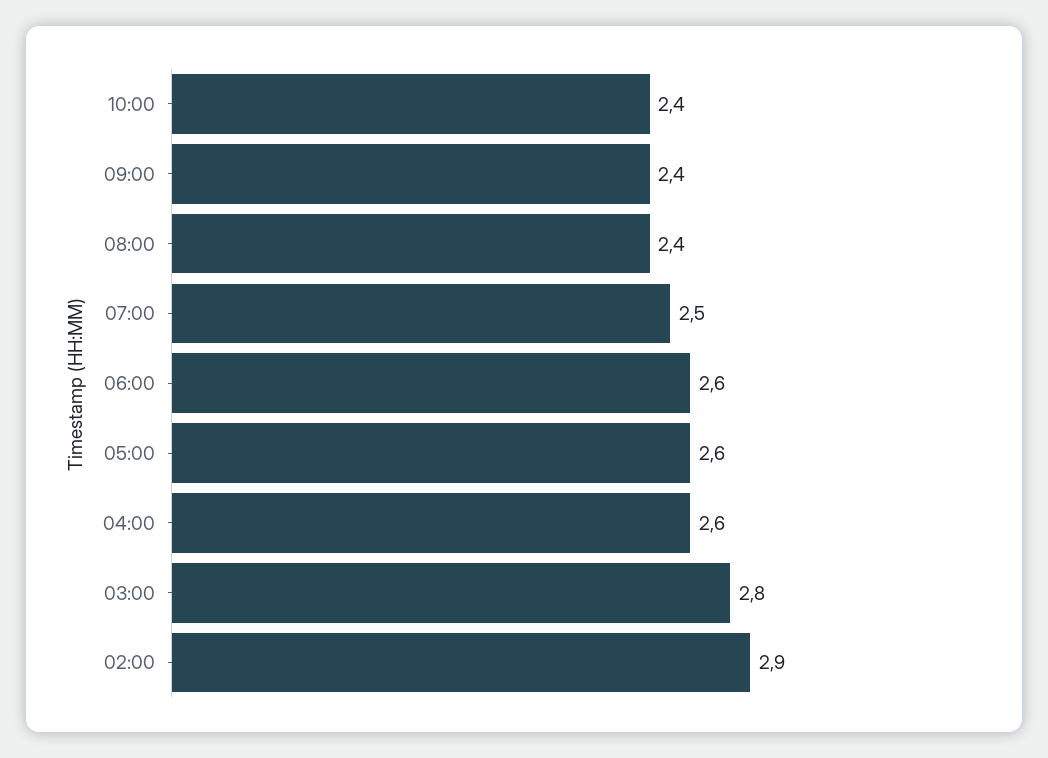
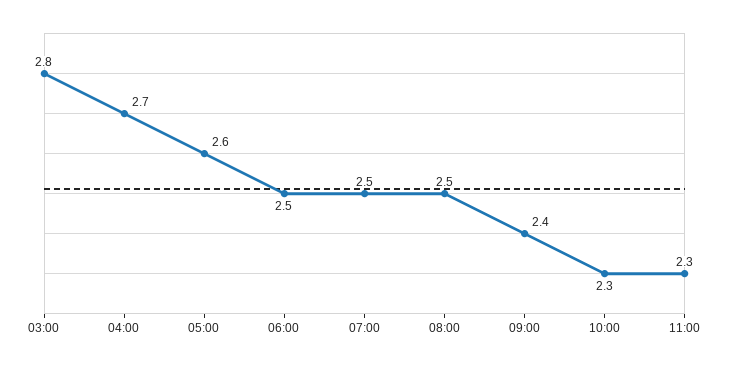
10:00: 2.4 -> 2.3
08:00: 2.4 -> 2.5
06:00: 2.6 -> 2.5
04:00: 2.6 -> 2.7
02:00: 2.9 -> none
11:00: none -> 2.3

